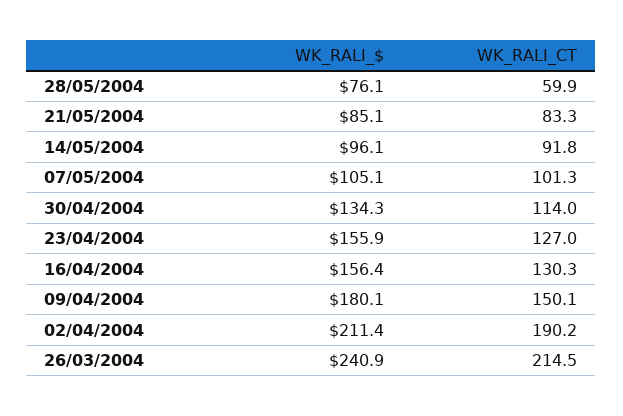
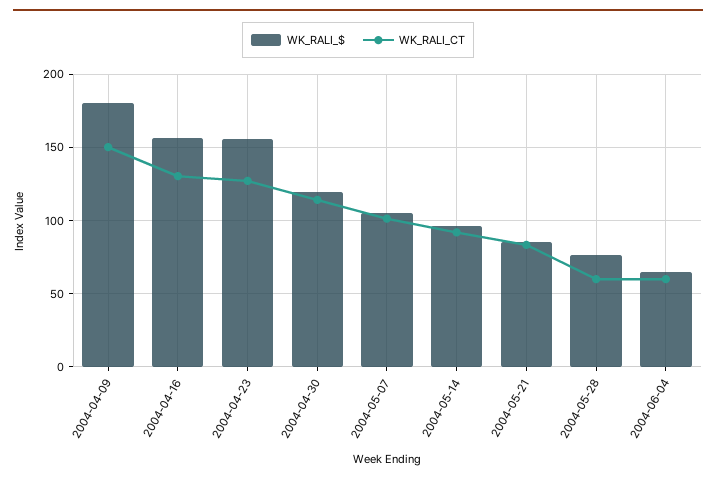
WK_RALI_$, 30/04/2004: 134.3 -> 120
WK_RALI_$, 02/04/2004: 211.4 -> none
WK_RALI_CT, 02/04/2004: 190.2 -> none
WK_RALI_$, 26/03/2004: 240.9 -> none
WK_RALI_CT, 26/03/2004: 214.5 -> none
WK_RALI_$, 2004-06-04: none -> 65
WK_RALI_CT, 2004-06-04: none -> 60

